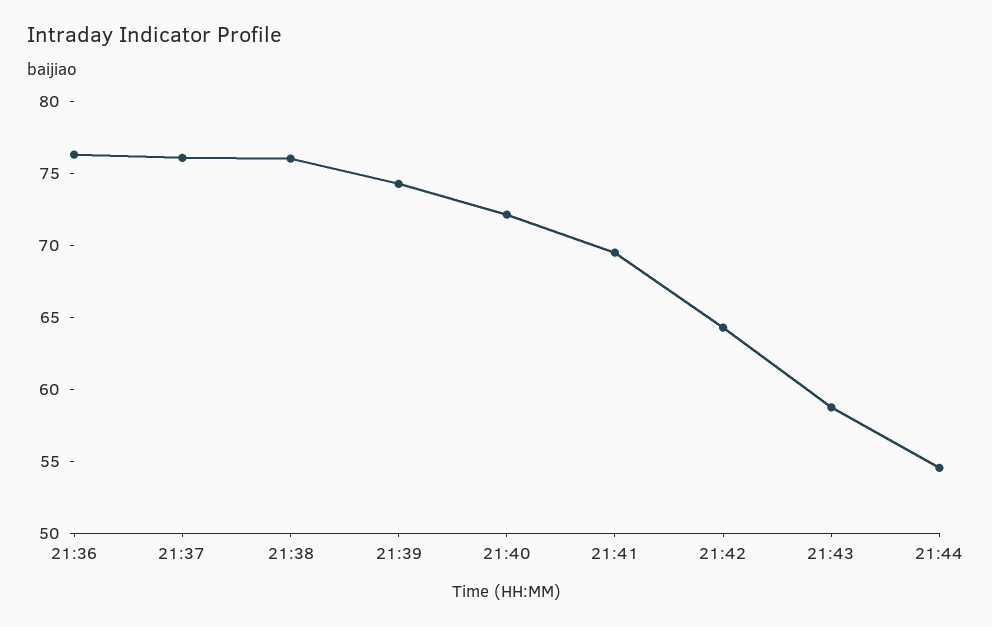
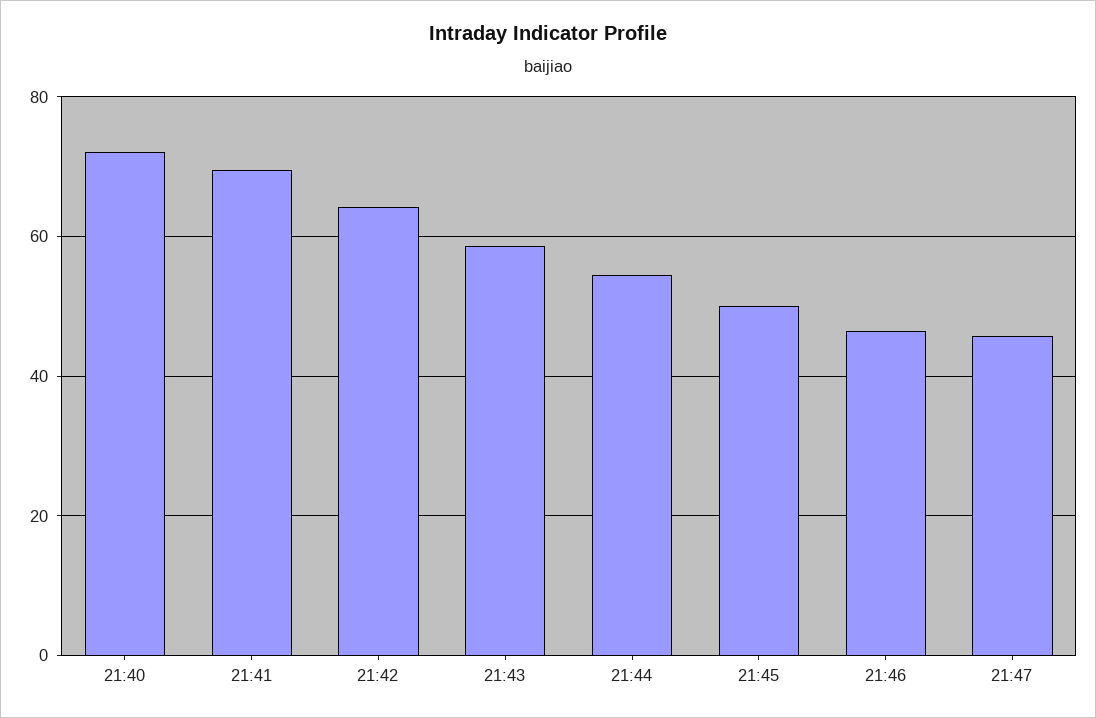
21:36: 76 -> none
21:37: 76 -> none
21:38: 76 -> none
21:39: 74 -> none
21:45: none -> 50
21:46: none -> 46
21:47: none -> 46

